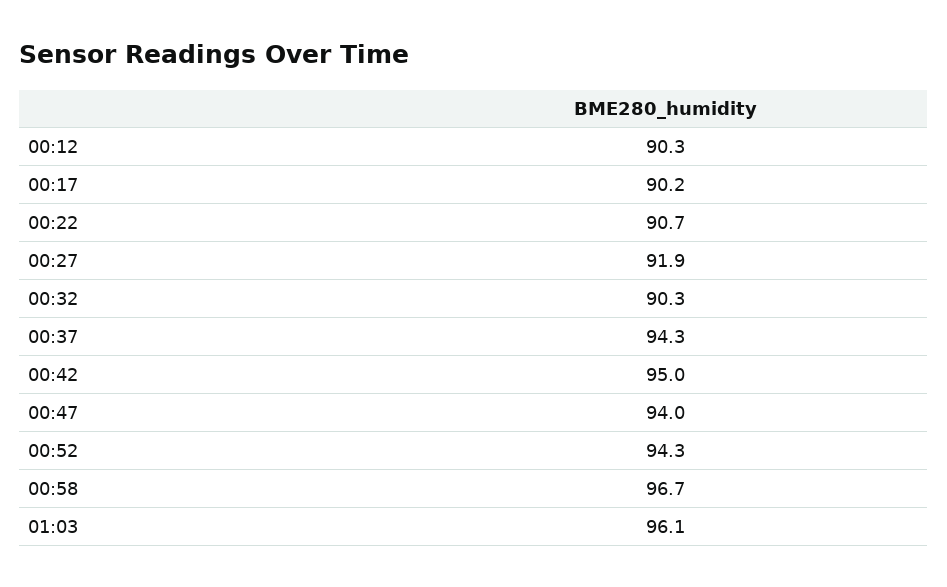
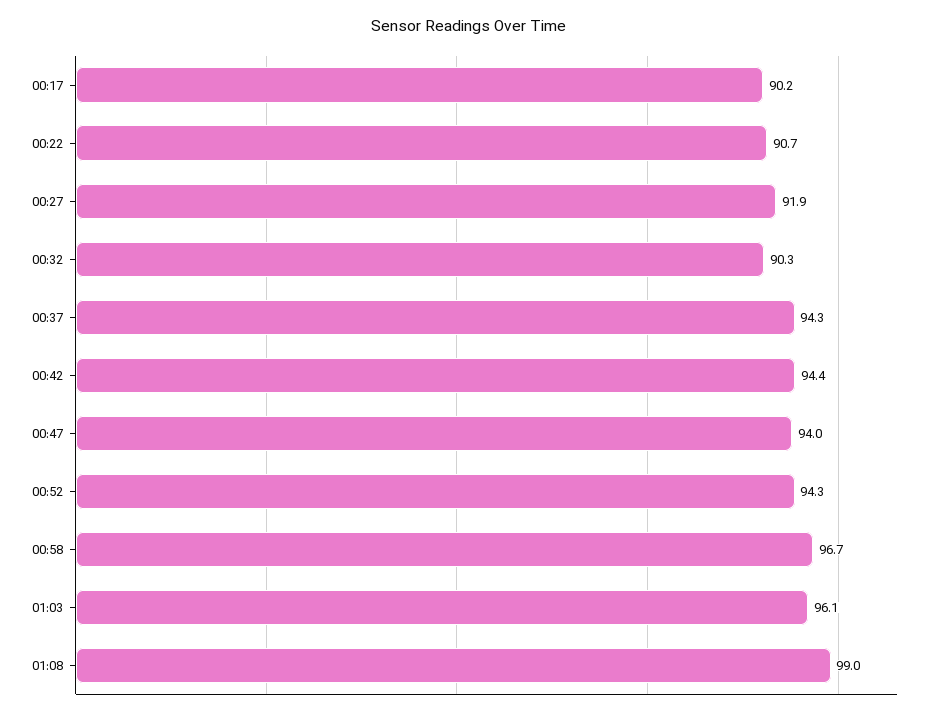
00:12: 90.3 -> none
00:42: 95 -> 94.4
01:08: none -> 99

